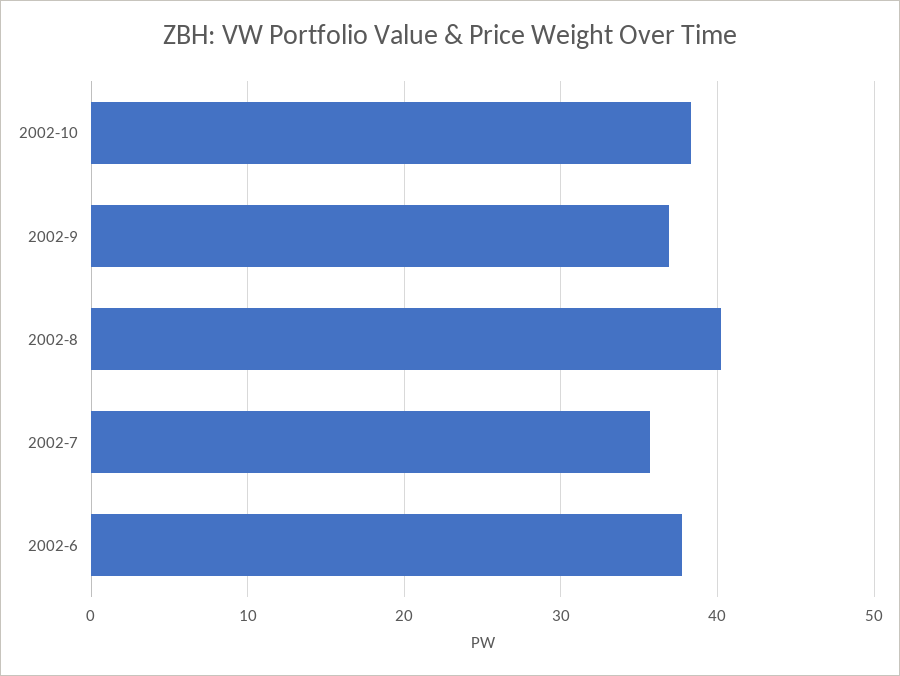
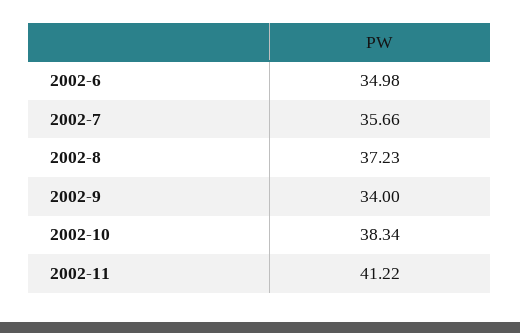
2002-9: 37 -> 34
2002-8: 40 -> 37.23
2002-6: 38 -> 34.98
2002-11: none -> 41.22

